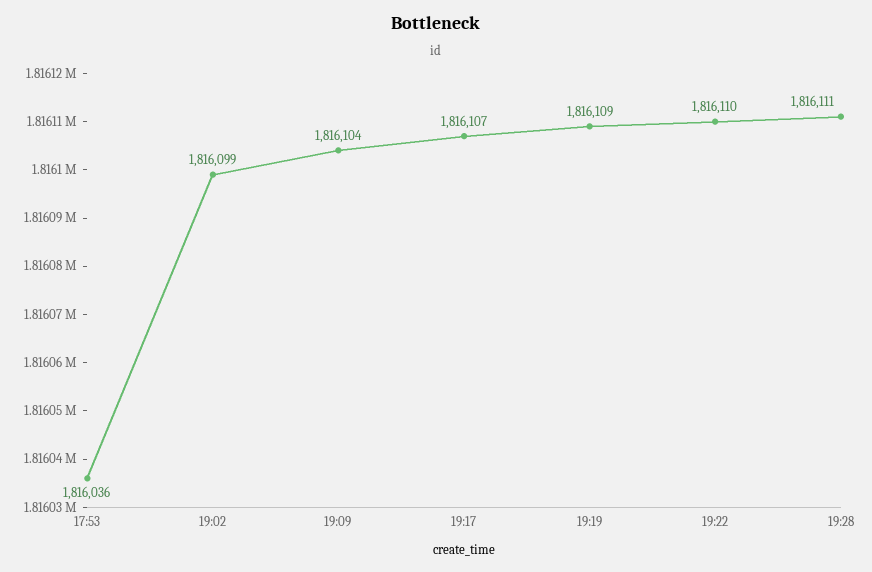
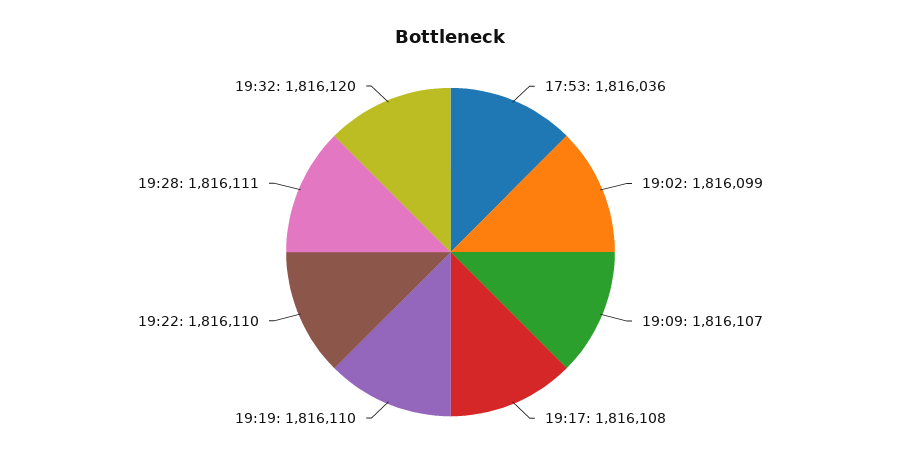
19:09: 1816104 -> 1816107
19:17: 1816107 -> 1816108
19:19: 1816109 -> 1816110
19:32: none -> 1816120

